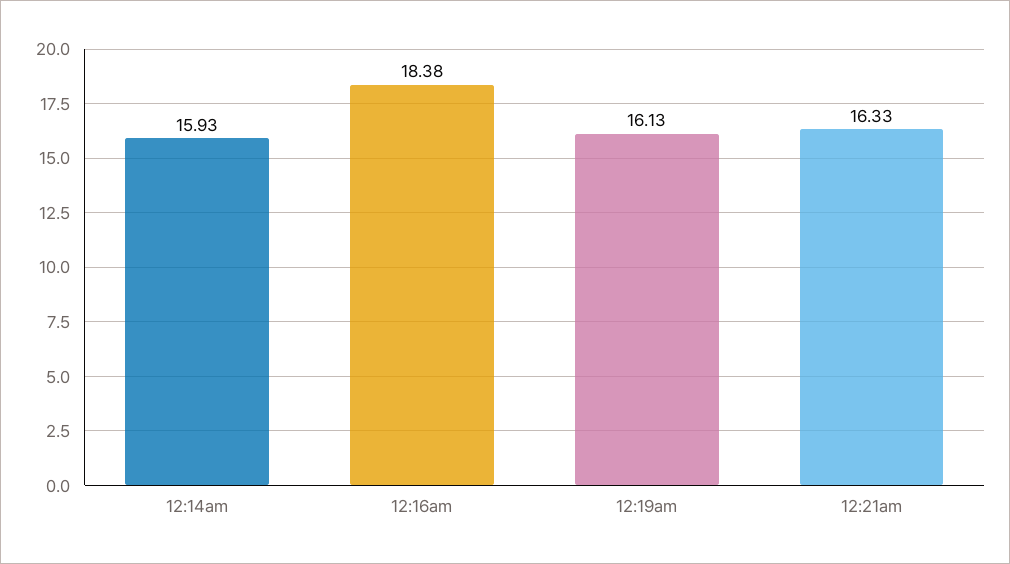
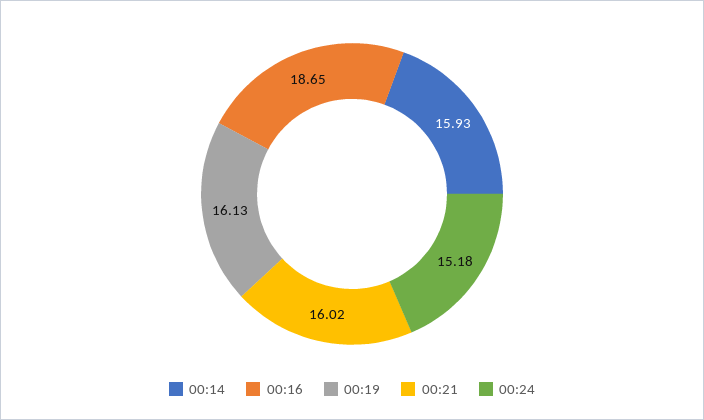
12:16am: 18.38 -> 18.65
12:21am: 16.33 -> 16.02
00:24: none -> 15.18

